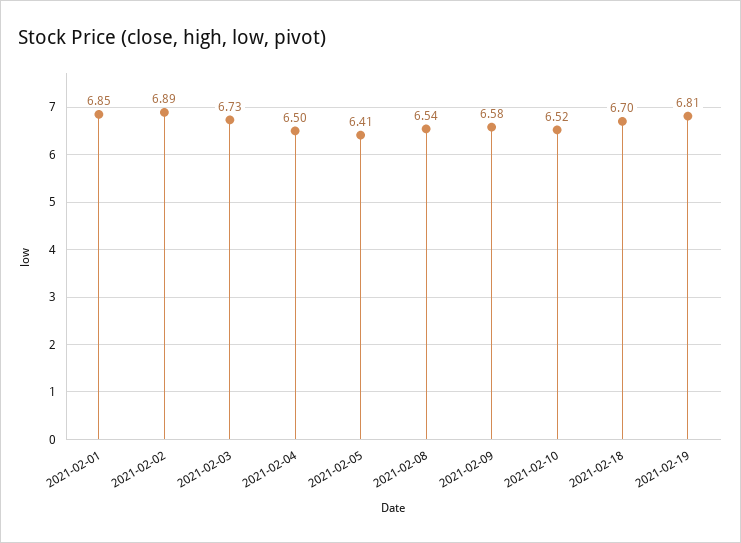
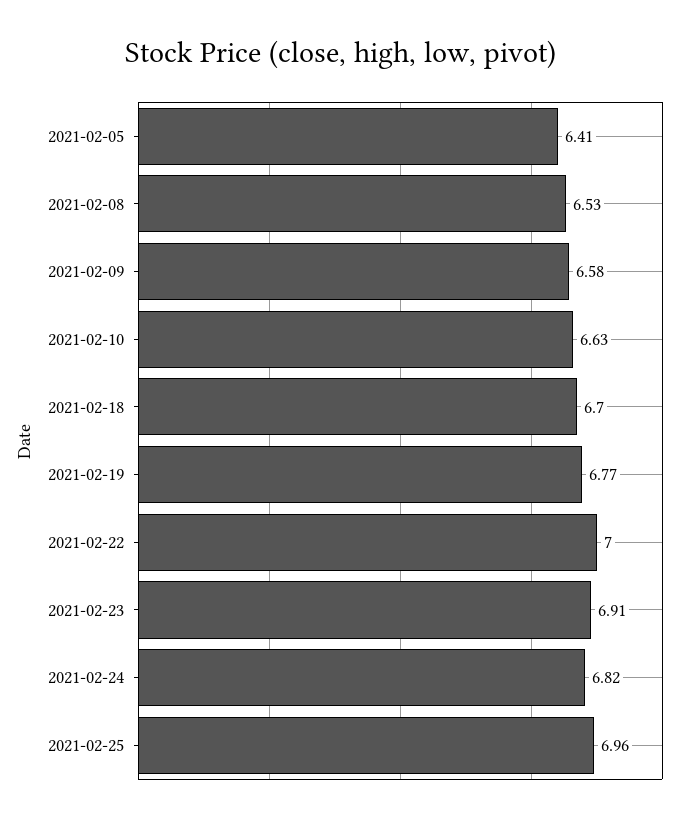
2021-02-01: 6.85 -> none
2021-02-02: 6.89 -> none
2021-02-03: 6.73 -> none
2021-02-04: 6.5 -> none
2021-02-08: 6.54 -> 6.53
2021-02-10: 6.52 -> 6.63
2021-02-19: 6.81 -> 6.77
2021-02-22: none -> 7
2021-02-23: none -> 6.91
2021-02-24: none -> 6.82
2021-02-25: none -> 6.96

